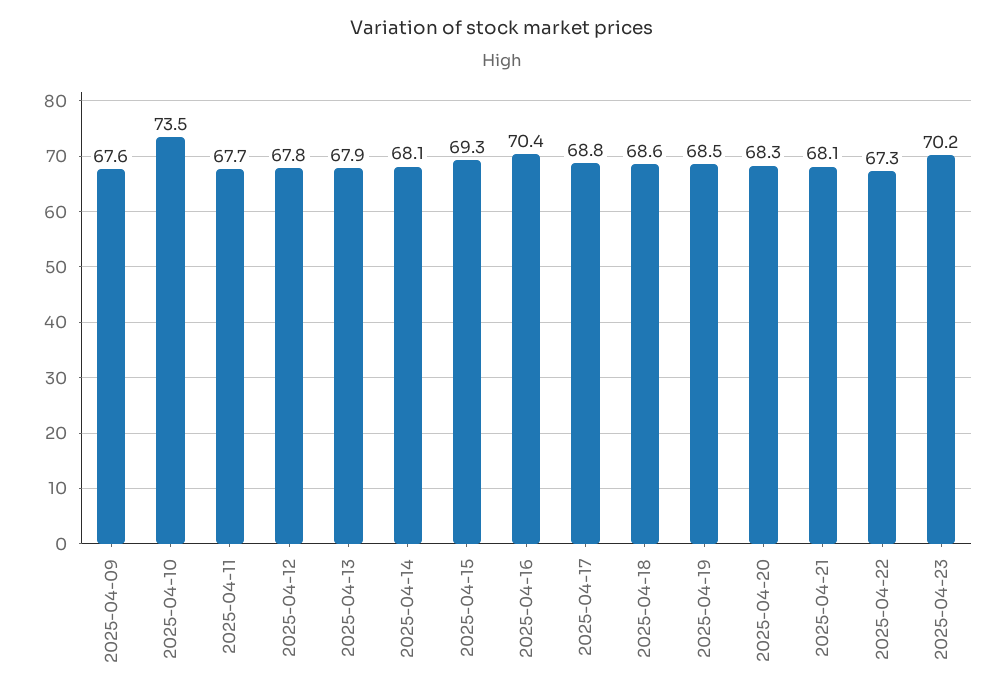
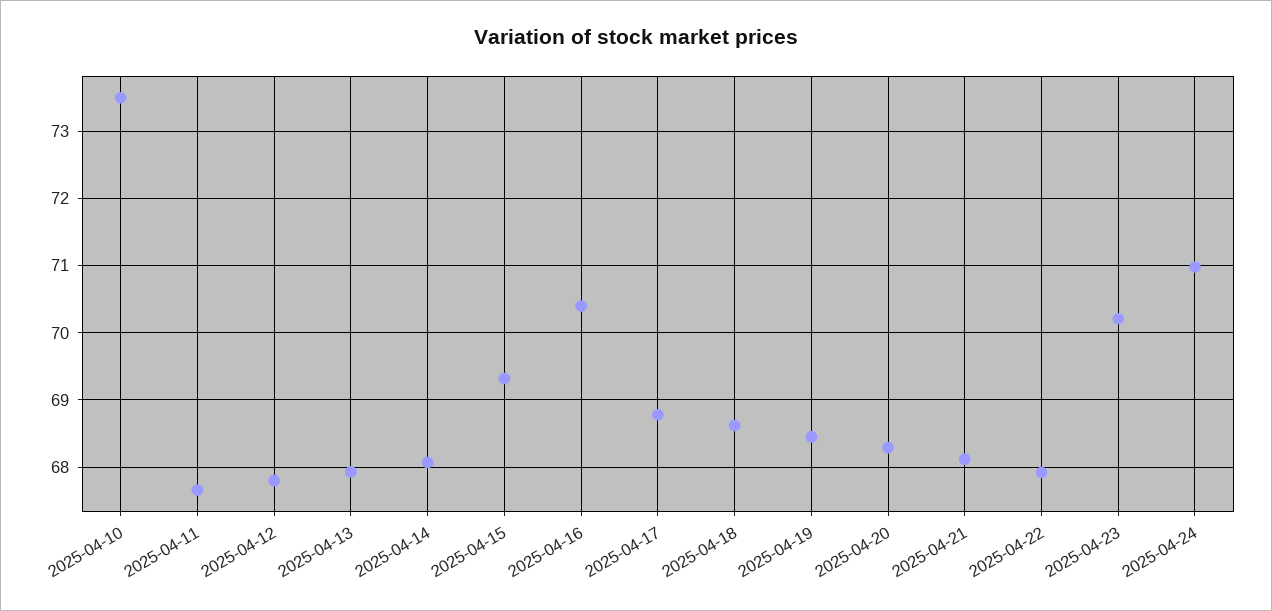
2025-04-09: 67.6 -> none
2025-04-22: 67.3 -> 67.9
2025-04-24: none -> 71

